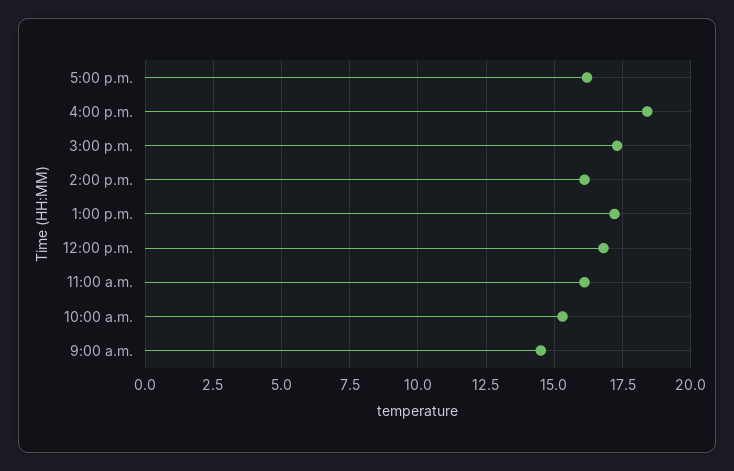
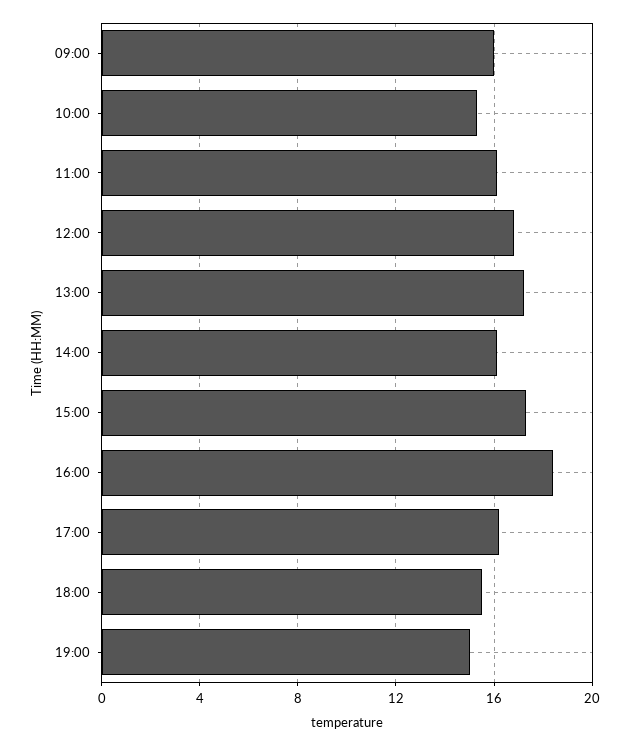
9:00 a.m.: 14.5 -> 16
18:00: none -> 15.5
19:00: none -> 15

